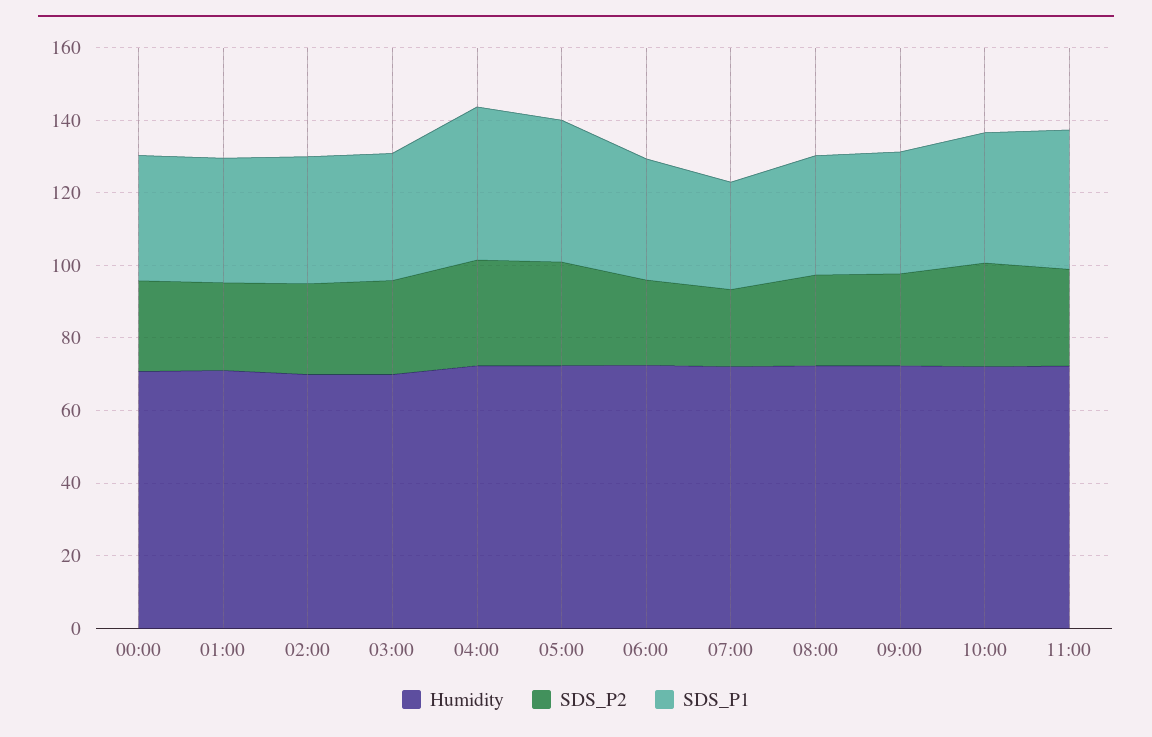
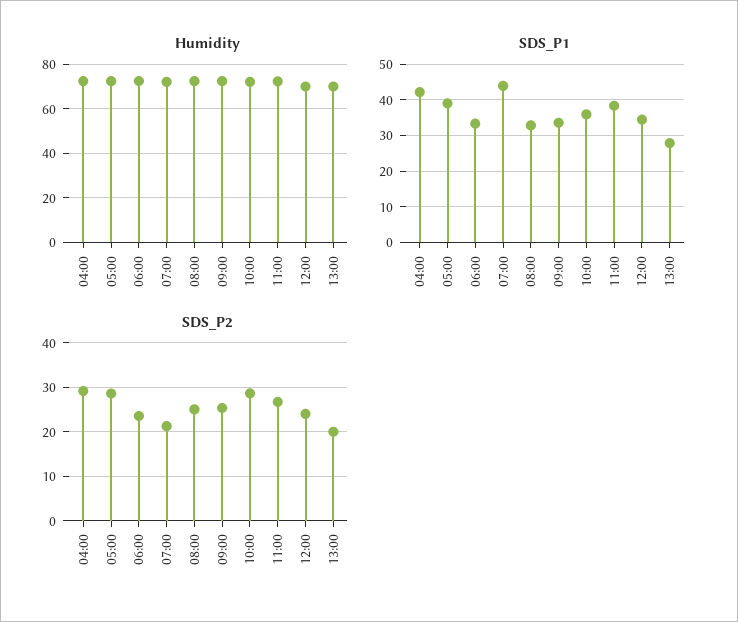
Humidity, 00:00: 70 -> none
SDS_P2, 00:00: 25 -> none
SDS_P1, 00:00: 35 -> none
Humidity, 01:00: 70 -> none
SDS_P2, 01:00: 25 -> none
SDS_P1, 01:00: 35 -> none
Humidity, 02:00: 70 -> none
SDS_P2, 02:00: 25 -> none
SDS_P1, 02:00: 35 -> none
Humidity, 03:00: 70 -> none
SDS_P2, 03:00: 25 -> none
SDS_P1, 03:00: 35 -> none
SDS_P1, 07:00: 30 -> 44
Humidity, 12:00: none -> 70
Humidity, 13:00: none -> 70
SDS_P1, 12:00: none -> 34
SDS_P1, 13:00: none -> 28
SDS_P2, 12:00: none -> 24
SDS_P2, 13:00: none -> 20

